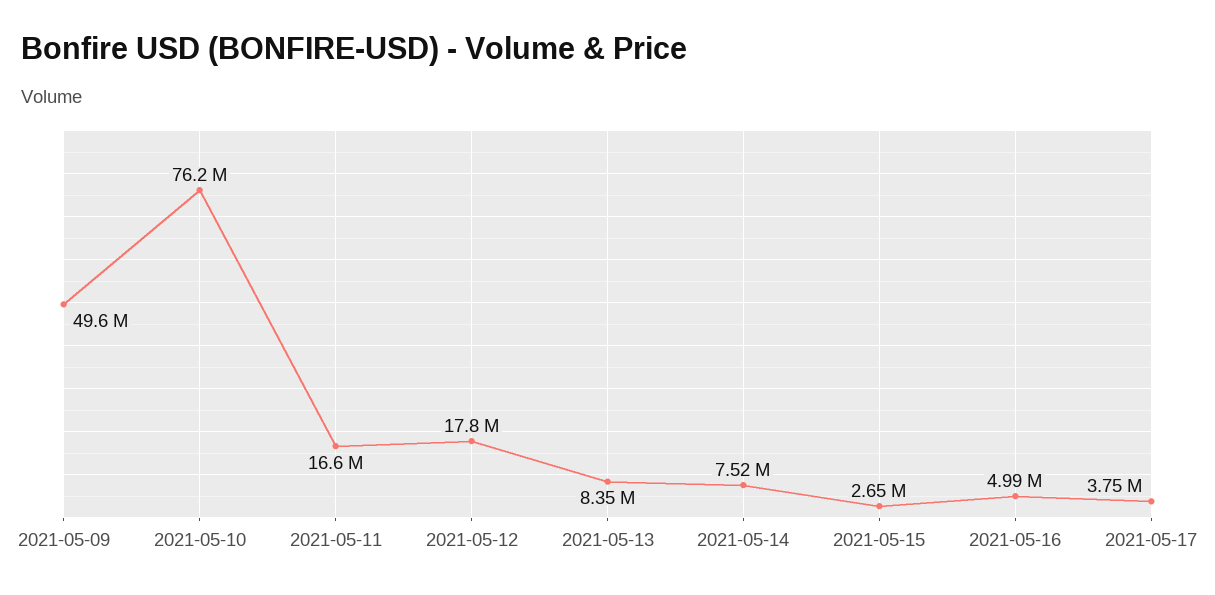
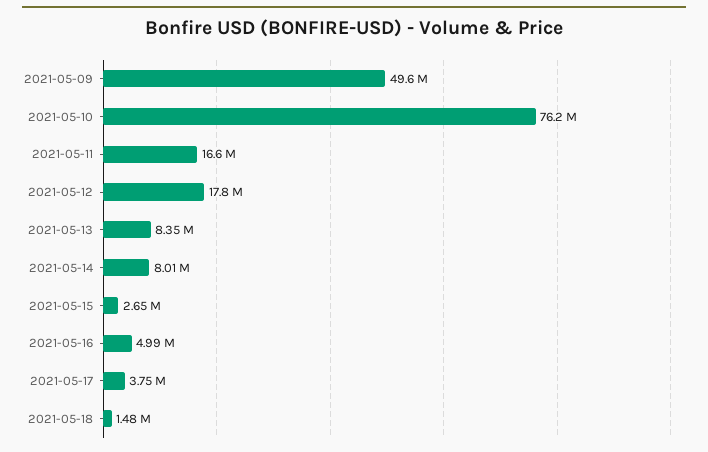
2021-05-14: 7520000 -> 8010000
2021-05-18: none -> 1480000

